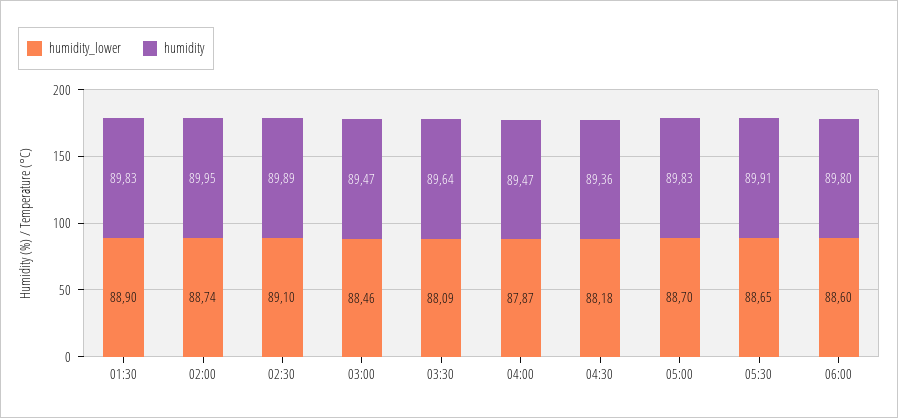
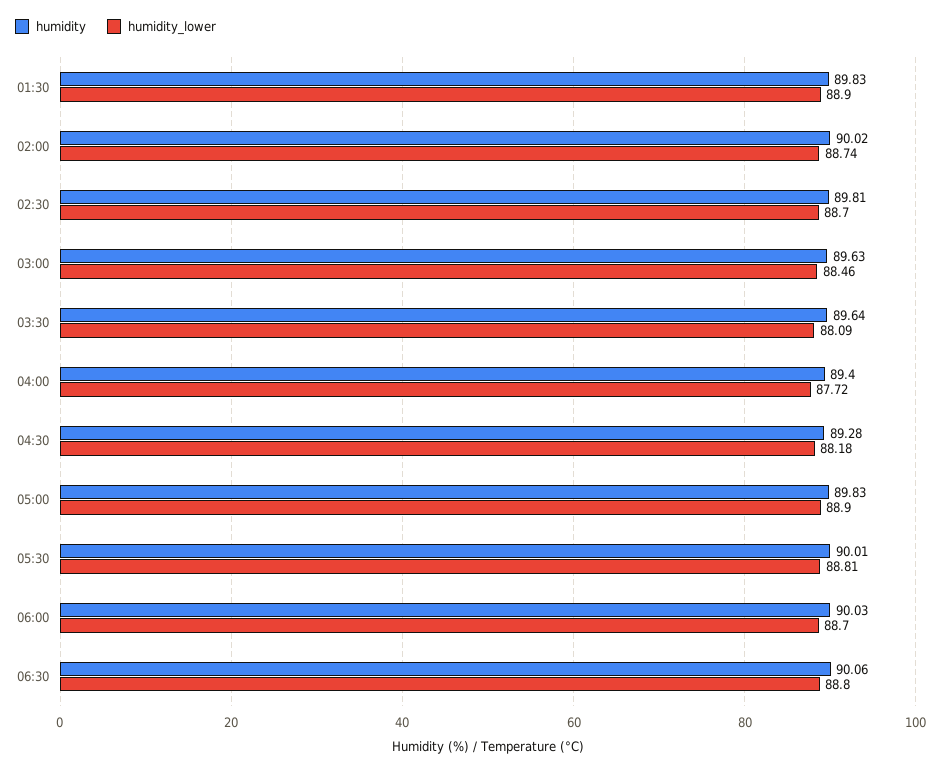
humidity, 02:00: 89.95 -> 90.02
humidity_lower, 02:30: 89.1 -> 88.7
humidity, 02:30: 89.89 -> 89.81
humidity, 03:00: 89.47 -> 89.63
humidity_lower, 04:00: 87.87 -> 87.72
humidity, 04:00: 89.47 -> 89.4
humidity, 04:30: 89.36 -> 89.28
humidity_lower, 05:00: 88.7 -> 88.9
humidity_lower, 05:30: 88.65 -> 88.81
humidity, 05:30: 89.91 -> 90.01
humidity_lower, 06:00: 88.6 -> 88.7
humidity, 06:00: 89.8 -> 90.03
humidity, 06:30: none -> 90.06
humidity_lower, 06:30: none -> 88.8

